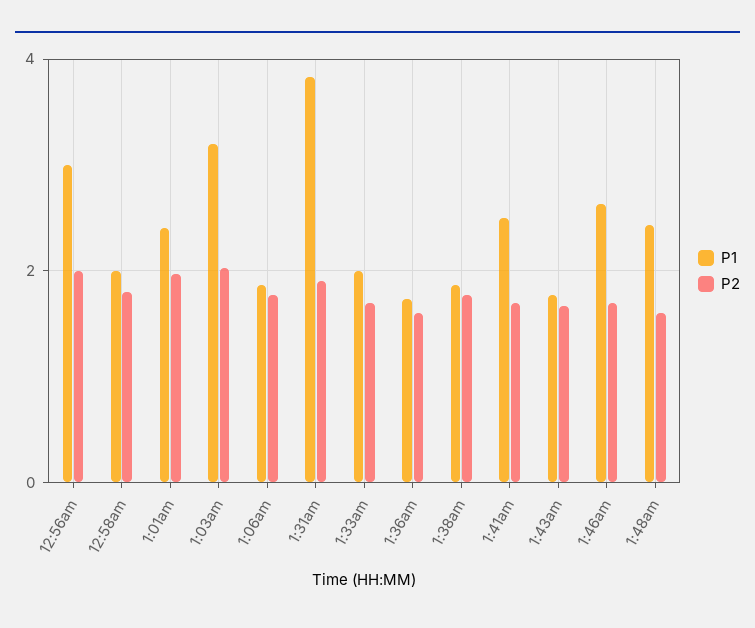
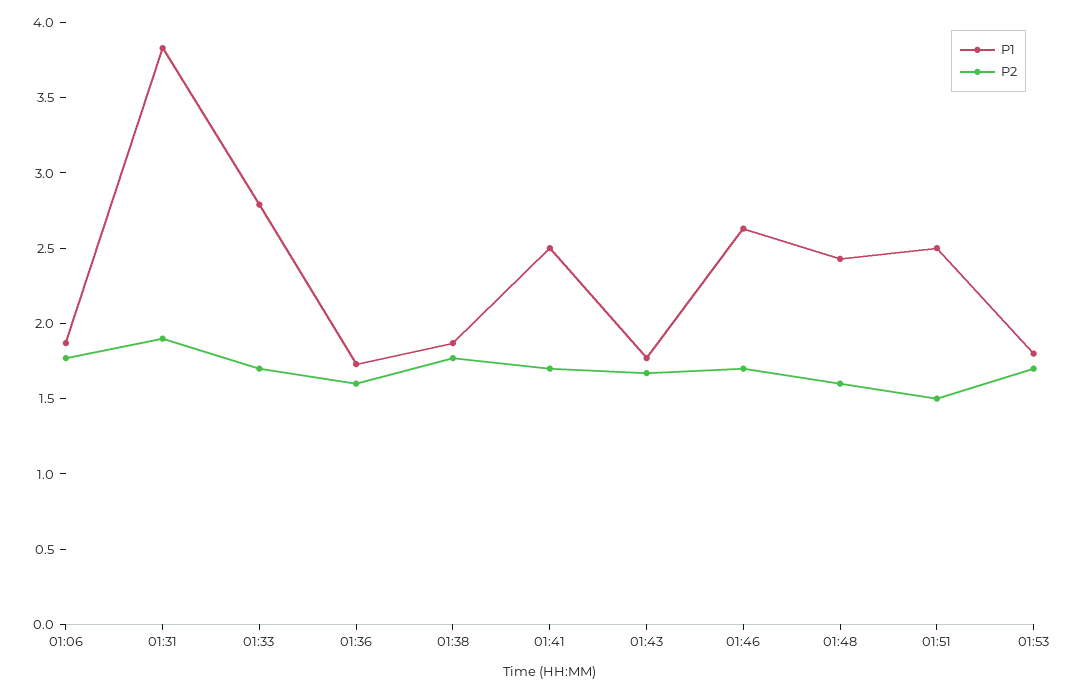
P1, 12:56am: 3 -> none
P2, 12:56am: 2 -> none
P1, 12:58am: 2 -> none
P2, 12:58am: 1.8 -> none
P1, 1:01am: 2.4 -> none
P2, 1:01am: 2 -> none
P1, 1:03am: 3.2 -> none
P2, 1:03am: 2 -> none
P1, 1:33am: 2 -> 2.8
P1, 01:51: none -> 2.5
P2, 01:51: none -> 1.5
P1, 01:53: none -> 1.8
P2, 01:53: none -> 1.7

